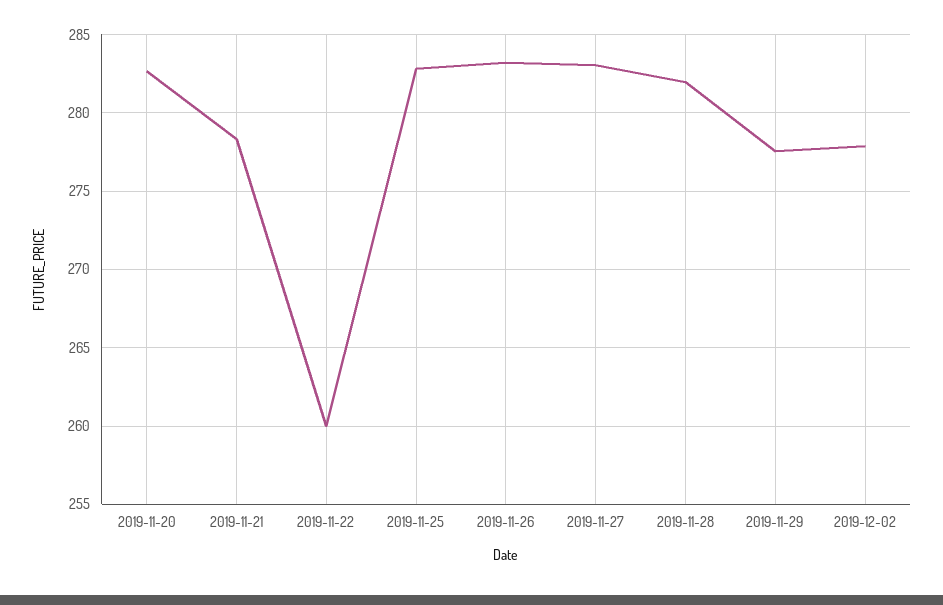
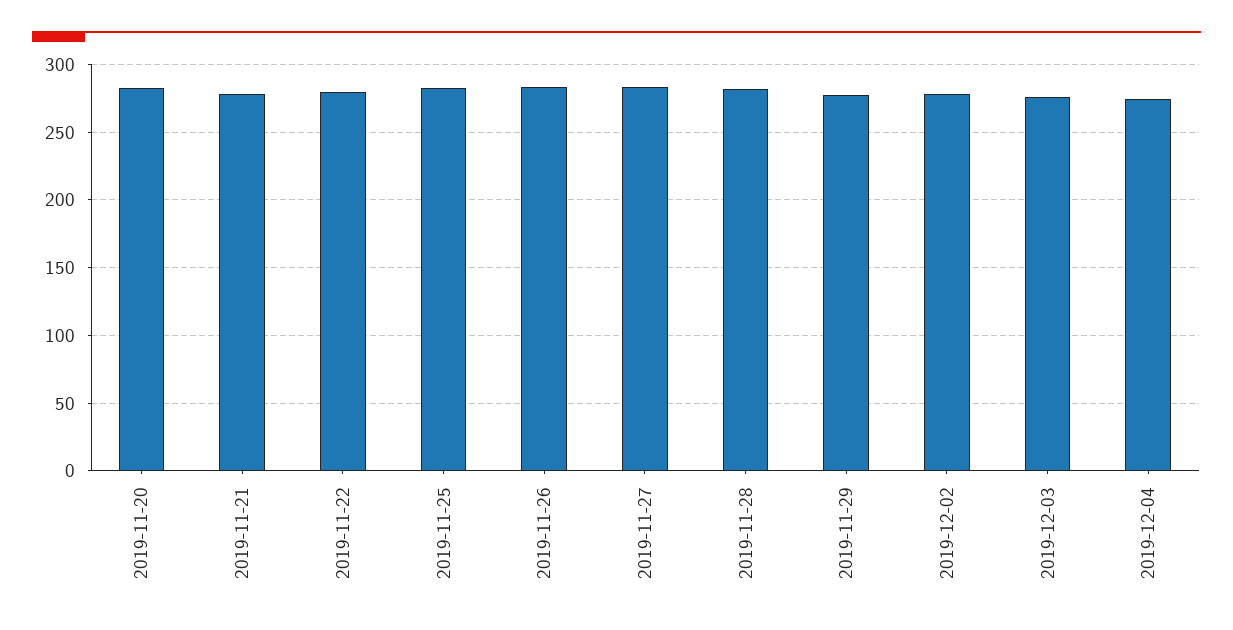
2019-11-22: 260 -> 280
2019-12-03: none -> 275
2019-12-04: none -> 275

